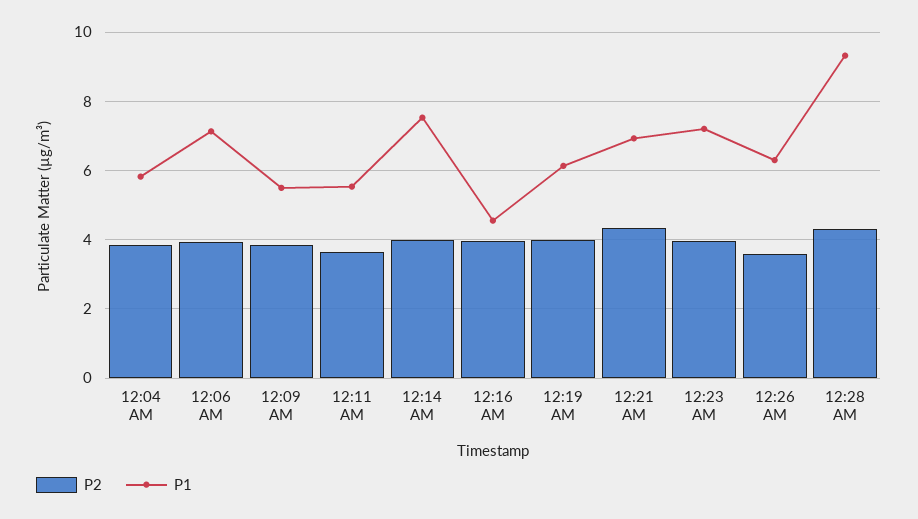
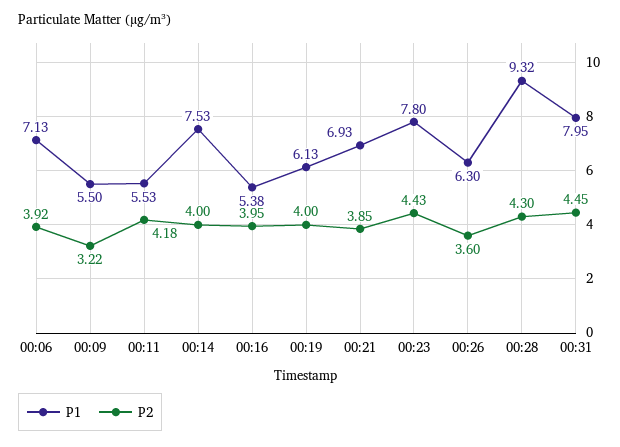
P2, 12:04 AM: 3.8 -> none
P1, 12:04 AM: 5.8 -> none
P2, 12:09 AM: 3.8 -> 3.22
P2, 12:11 AM: 3.6 -> 4.18
P1, 12:16 AM: 4.6 -> 5.38
P2, 12:21 AM: 4.4 -> 3.85
P2, 12:23 AM: 4 -> 4.43
P1, 12:23 AM: 7.2 -> 7.8
P1, 00:31: none -> 7.95
P2, 00:31: none -> 4.45

